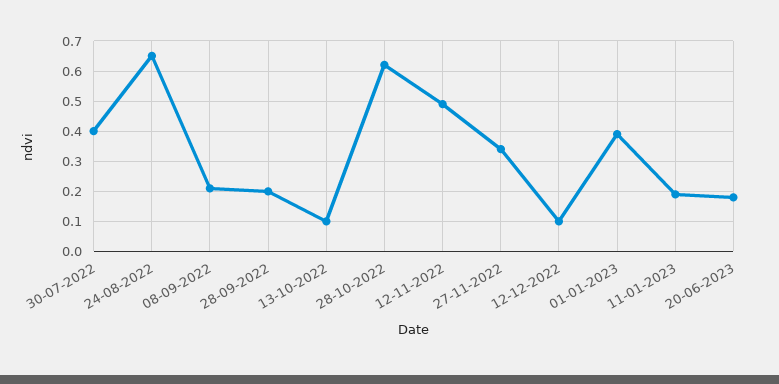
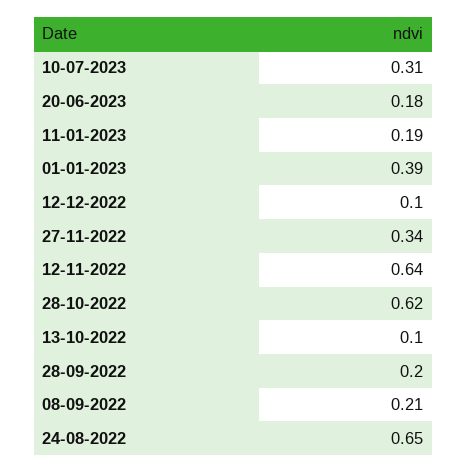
30-07-2022: 0.4 -> none
12-11-2022: 0.5 -> 0.64
10-07-2023: none -> 0.31

